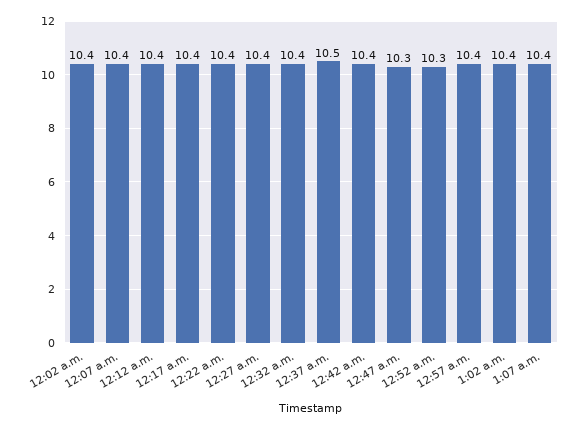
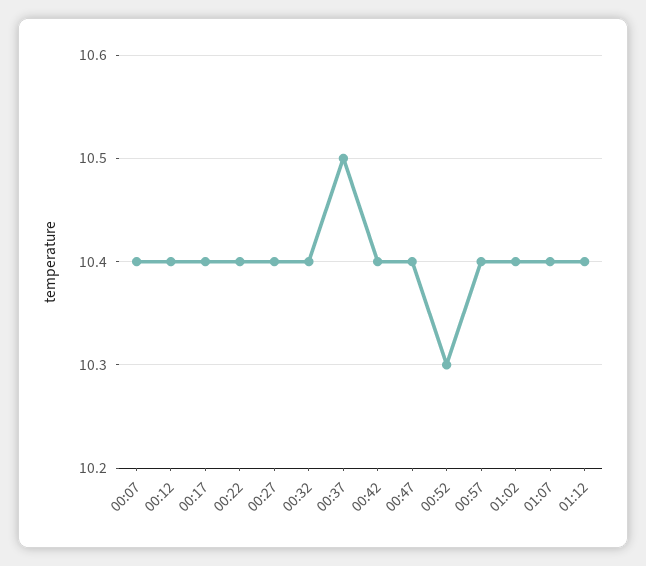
12:02 a.m.: 10.4 -> none
12:47 a.m.: 10.3 -> 10.4
01:12: none -> 10.4

